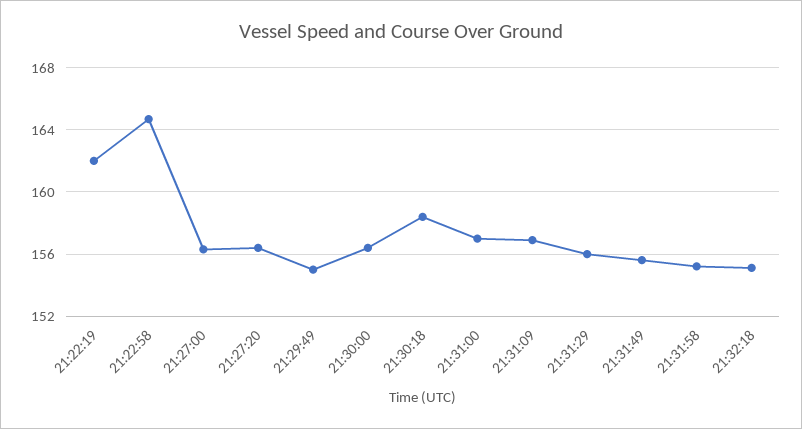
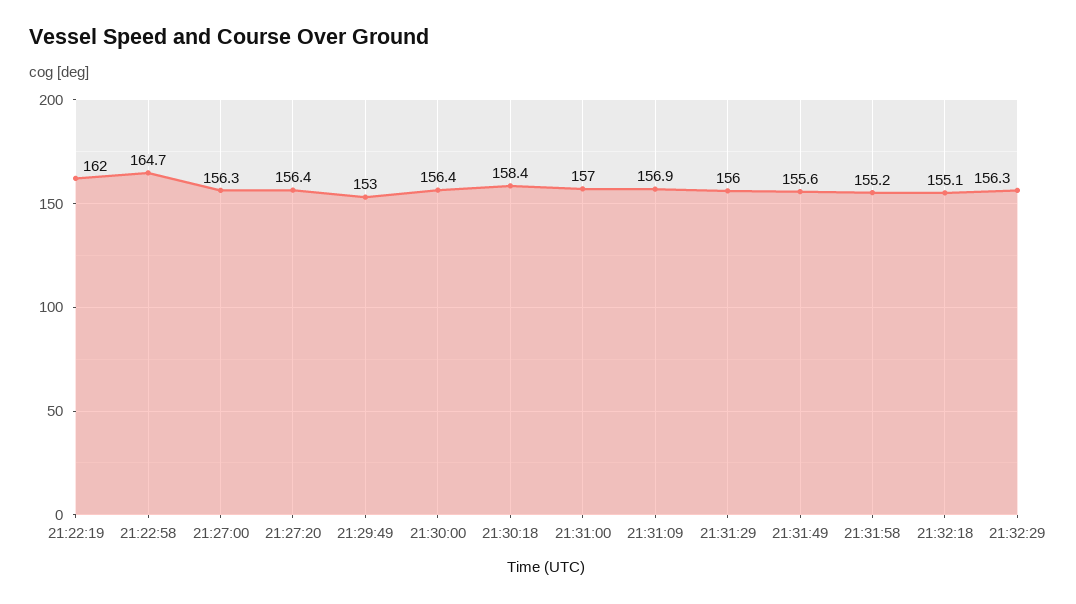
21:29:49: 155 -> 153
21:32:29: none -> 156.3

